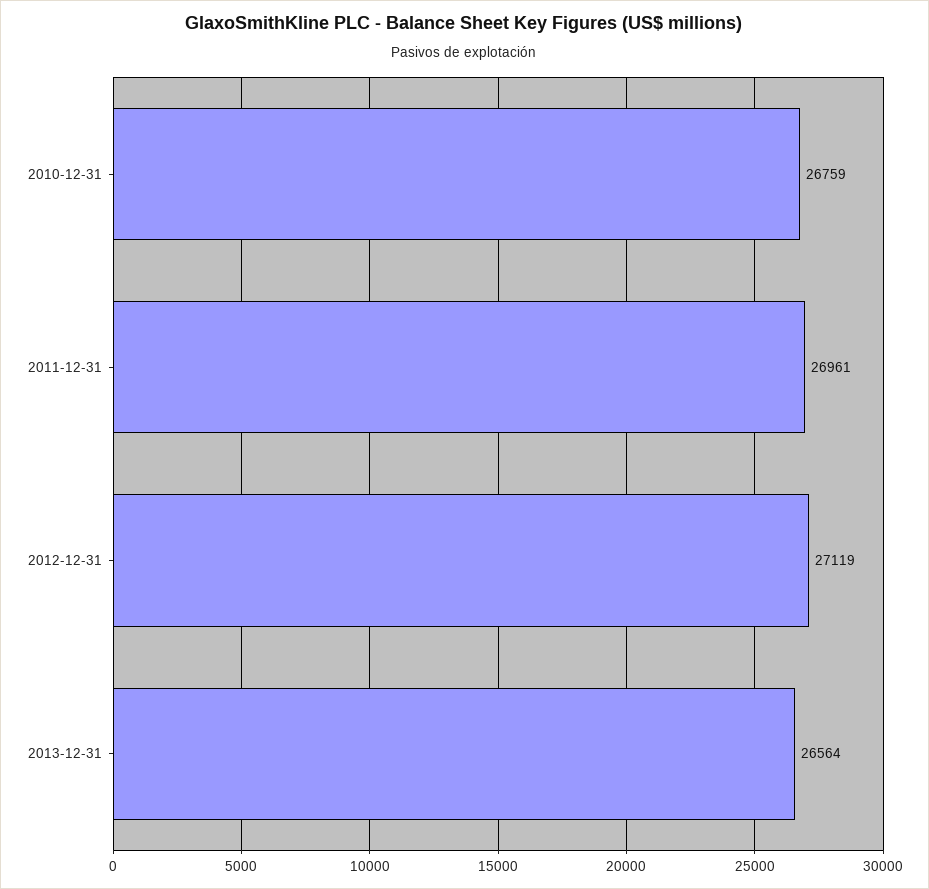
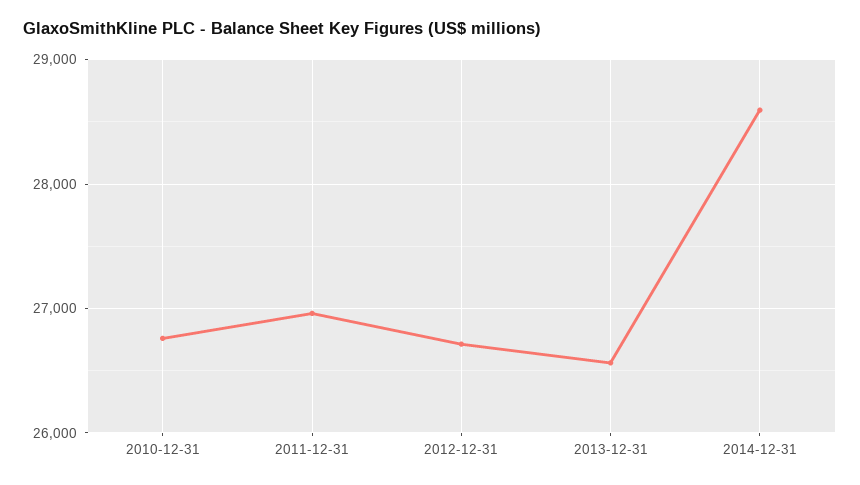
2012-12-31: 27119 -> 26700
2014-12-31: none -> 28600

